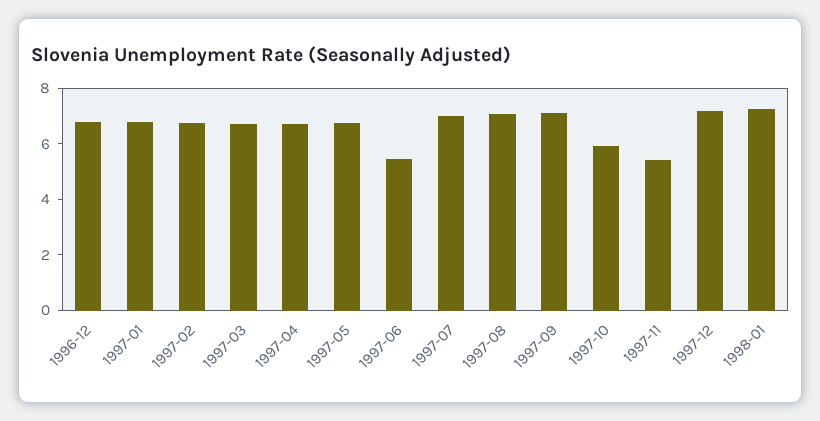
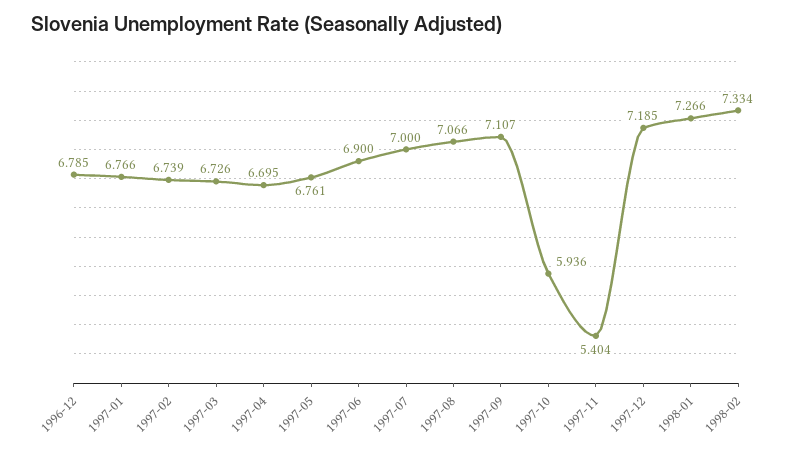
1997-06: 5.5 -> 6.9
1998-02: none -> 7.334

